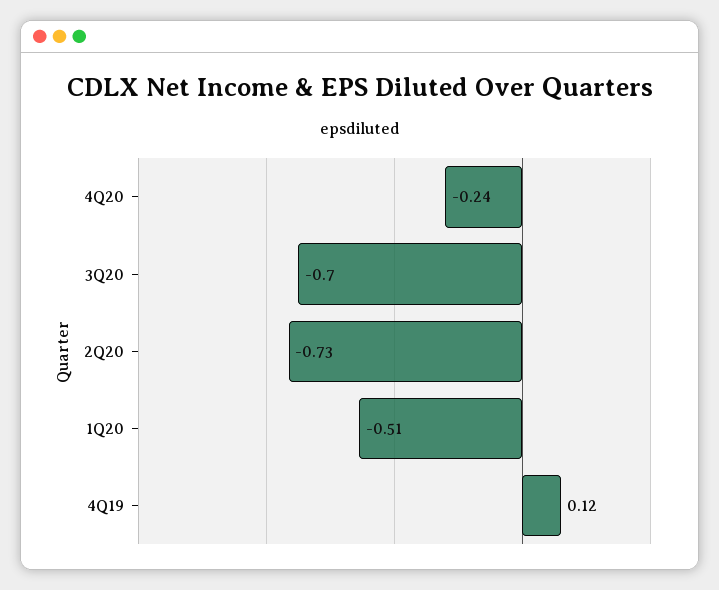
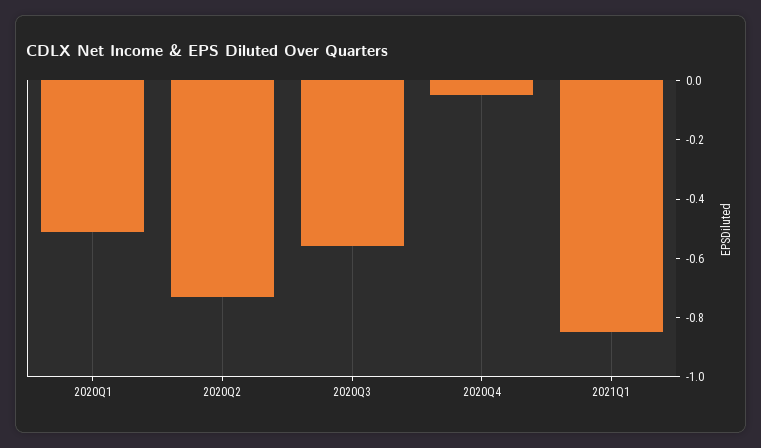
4Q20: -0.24 -> -0.05
3Q20: -0.7 -> -0.55
4Q19: 0.12 -> none
2021Q1: none -> -0.85

